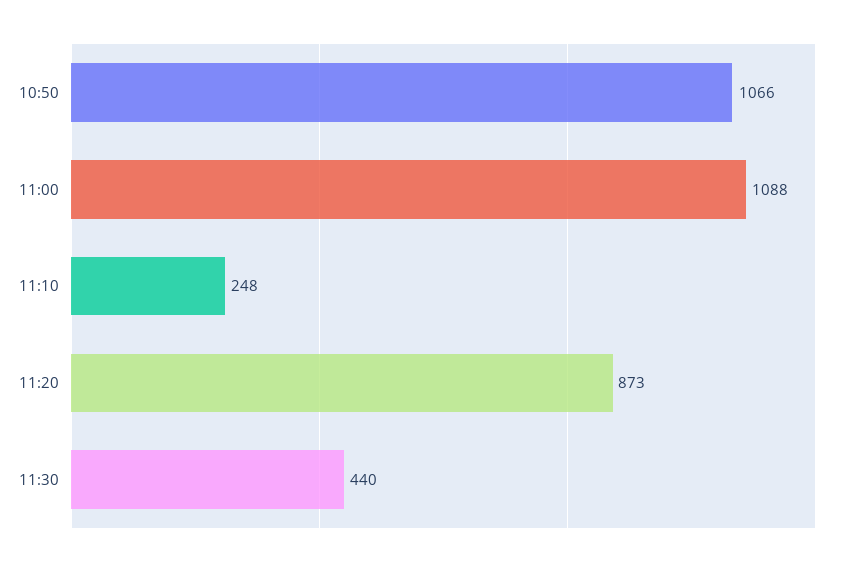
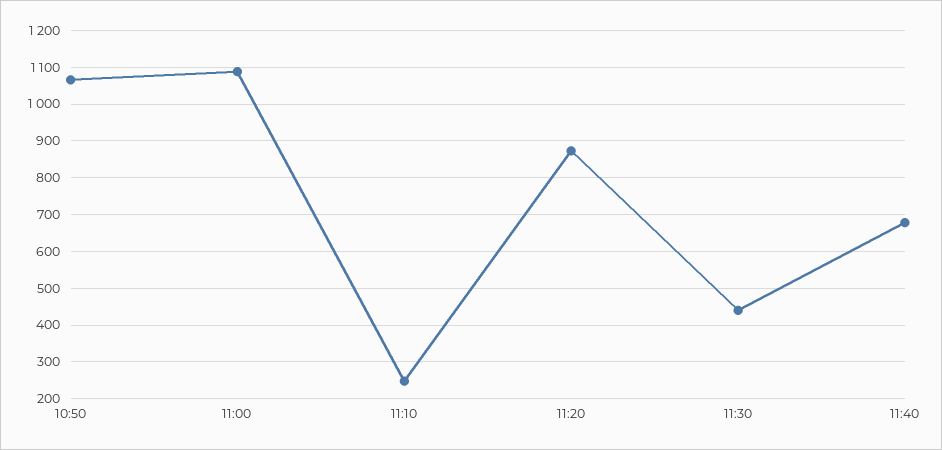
11:40: none -> 680

